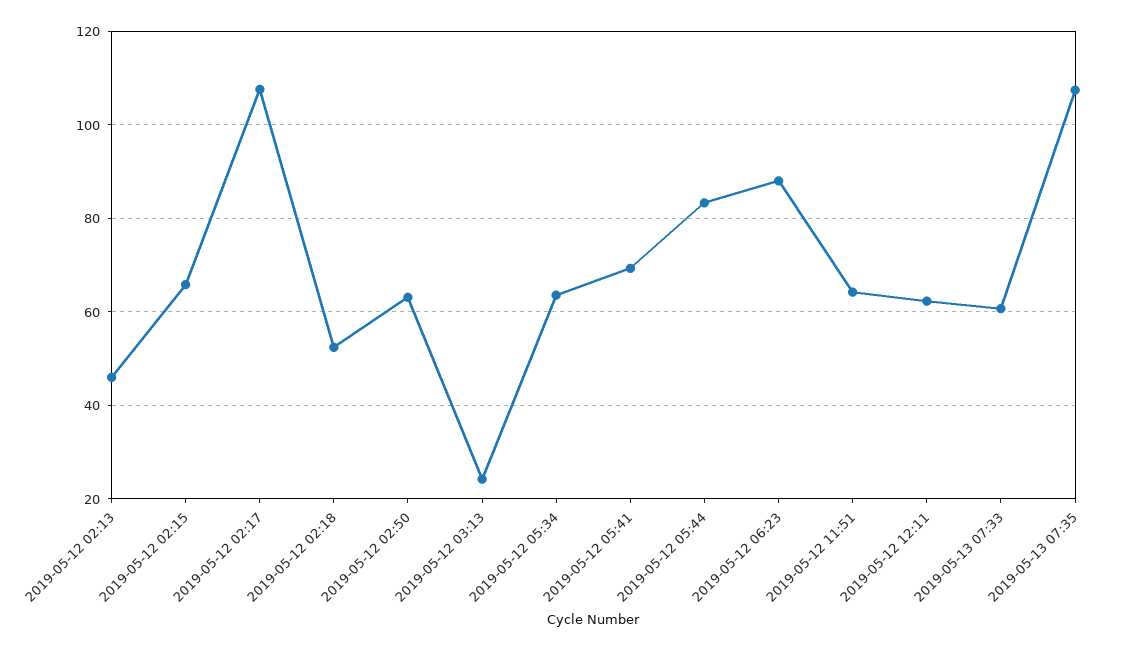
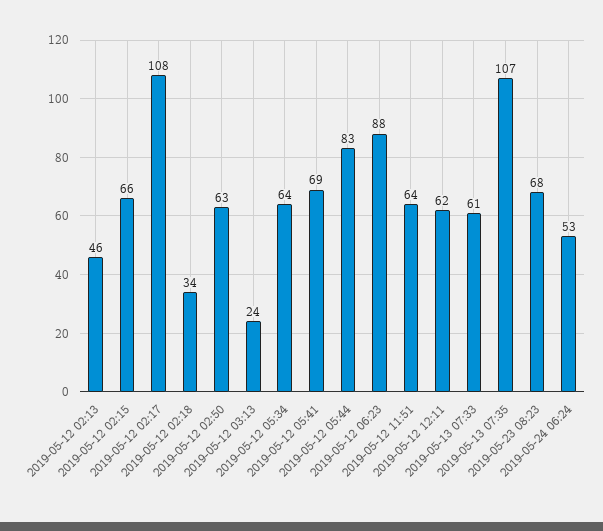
2019-05-12 02:18: 52 -> 34
2019-05-23 08:23: none -> 68
2019-05-24 06:24: none -> 53

